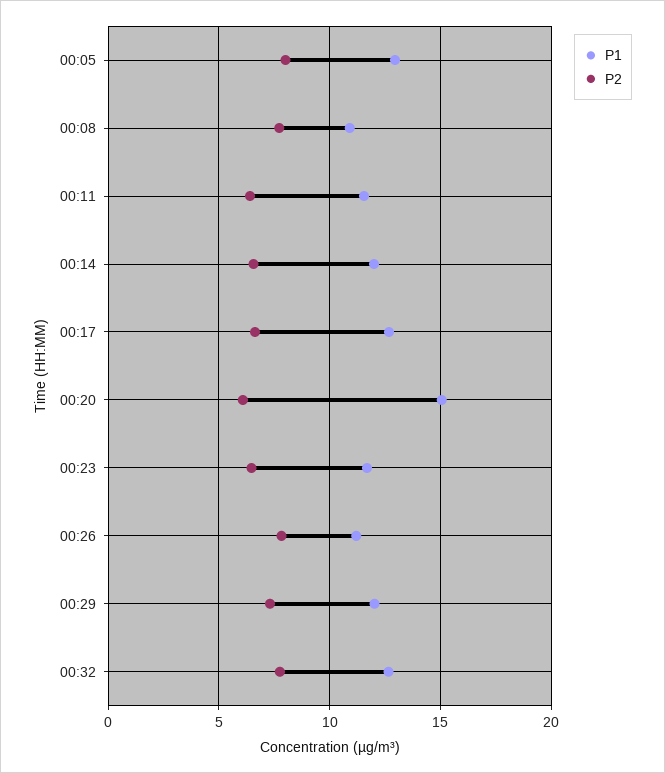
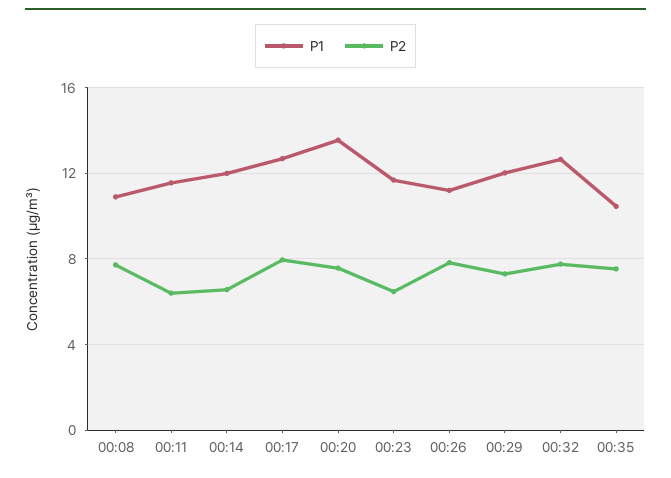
P1, 00:05: 13 -> none
P2, 00:05: 8 -> none
P2, 00:17: 6.5 -> 8
P1, 00:20: 15 -> 13.5
P2, 00:20: 6 -> 7.5
P1, 00:35: none -> 10.5
P2, 00:35: none -> 7.5

